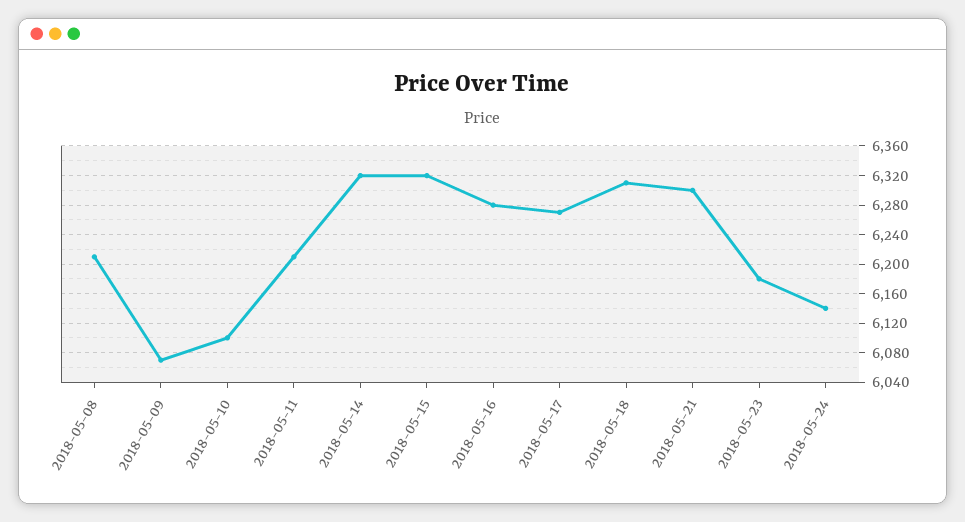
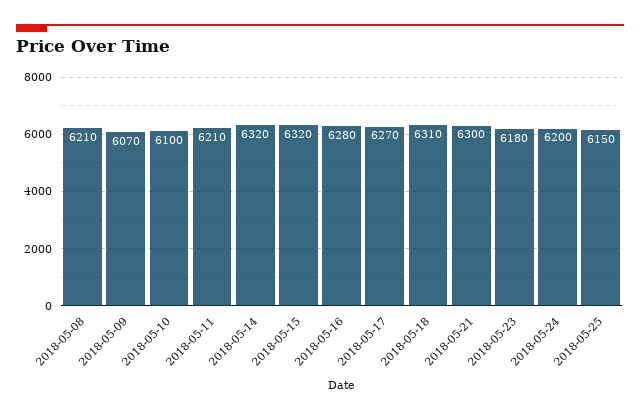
2018-05-24: 6140 -> 6200
2018-05-25: none -> 6150

